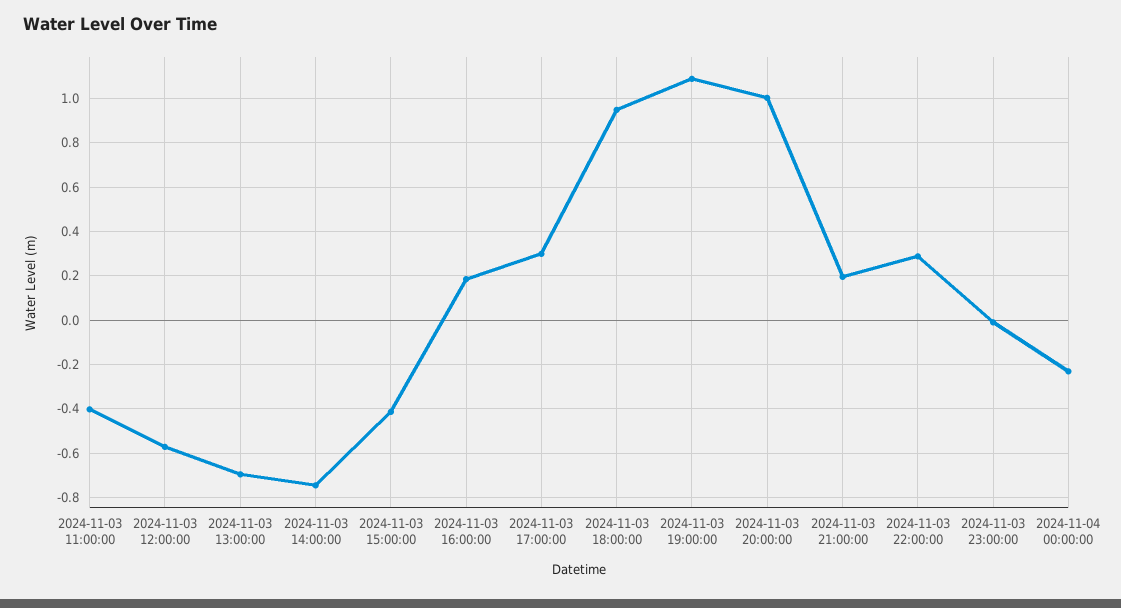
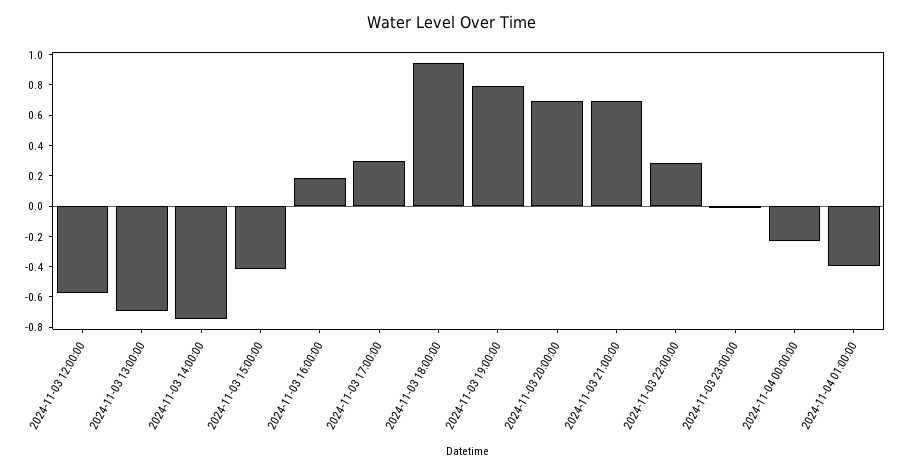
2024-11-03 11:00:00: -0.4 -> none
2024-11-03 19:00:00: 1.1 -> 0.8
2024-11-03 20:00:00: 1 -> 0.7
2024-11-03 21:00:00: 0.2 -> 0.7
2024-11-04 01:00:00: none -> -0.4

